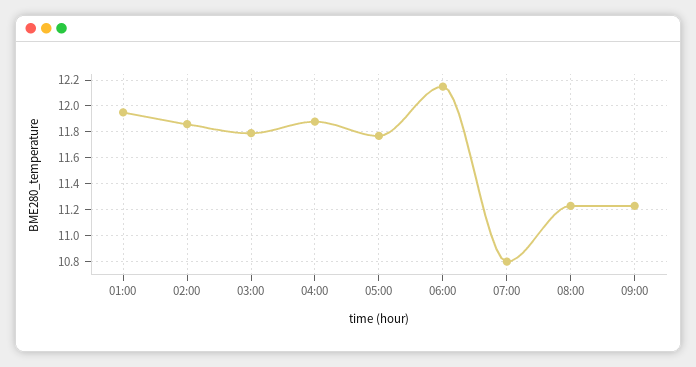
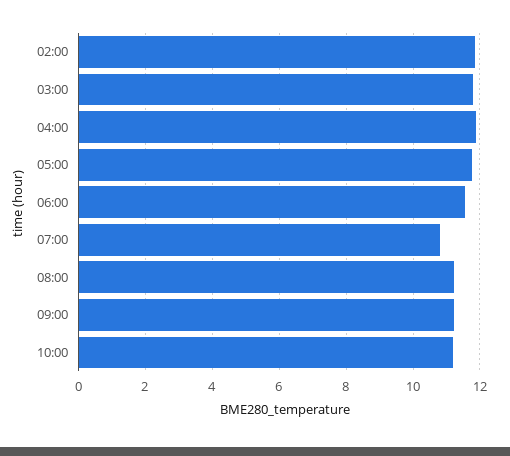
01:00: 11.95 -> none
06:00: 12.15 -> 11.6
10:00: none -> 11.2

